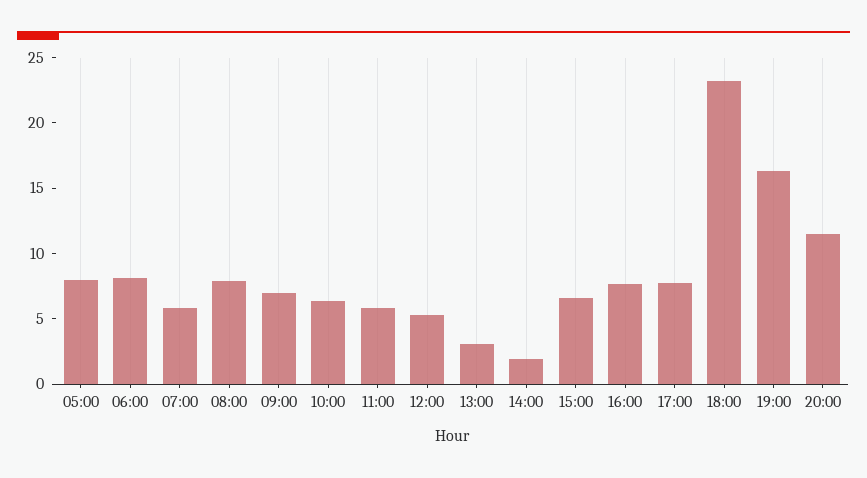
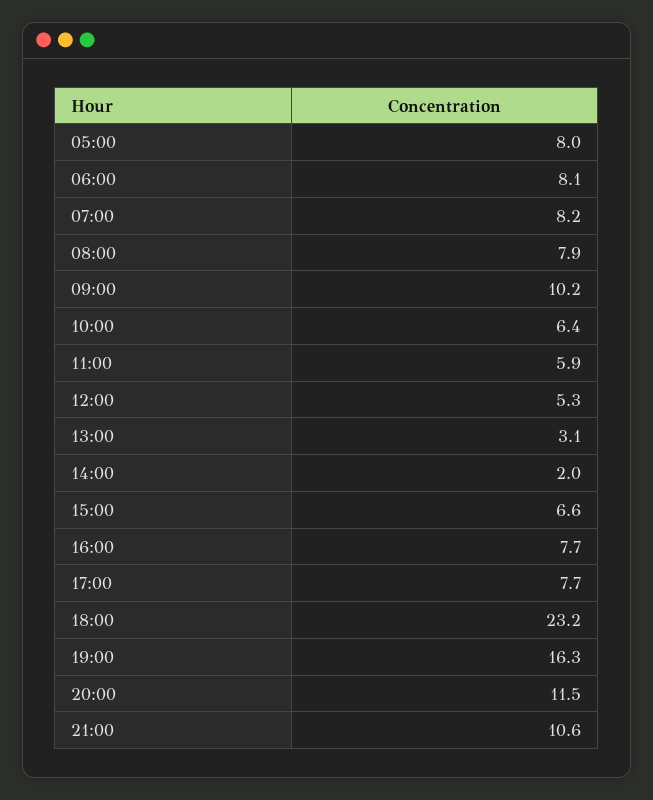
07:00: 6 -> 8.2
09:00: 7 -> 10.2
21:00: none -> 10.6

